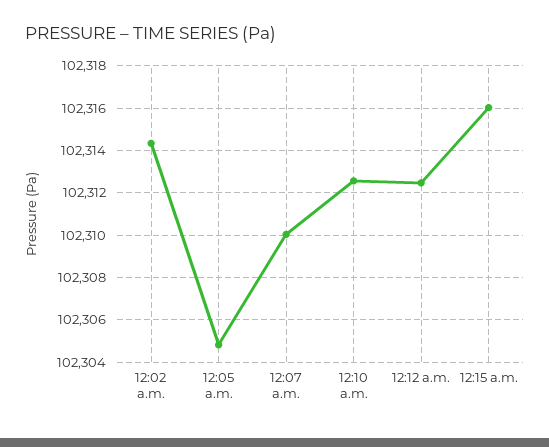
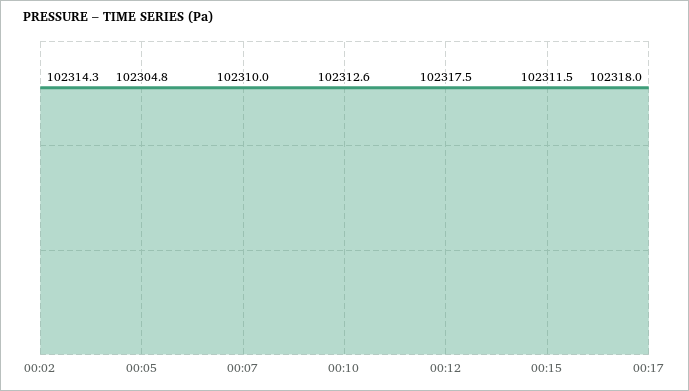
12:12 a.m.: 102312.5 -> 102317.5
12:15 a.m.: 102316 -> 102311.5
00:17: none -> 102318

